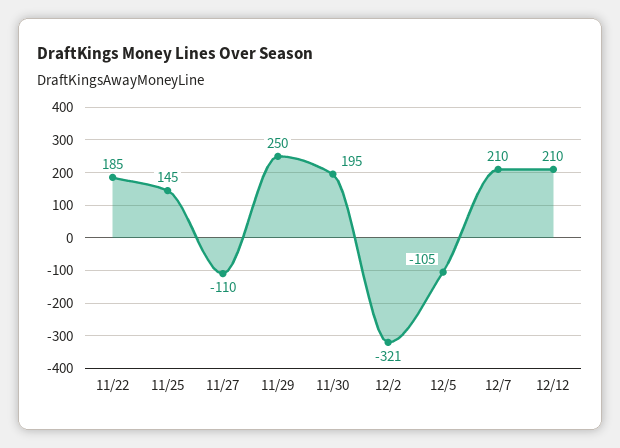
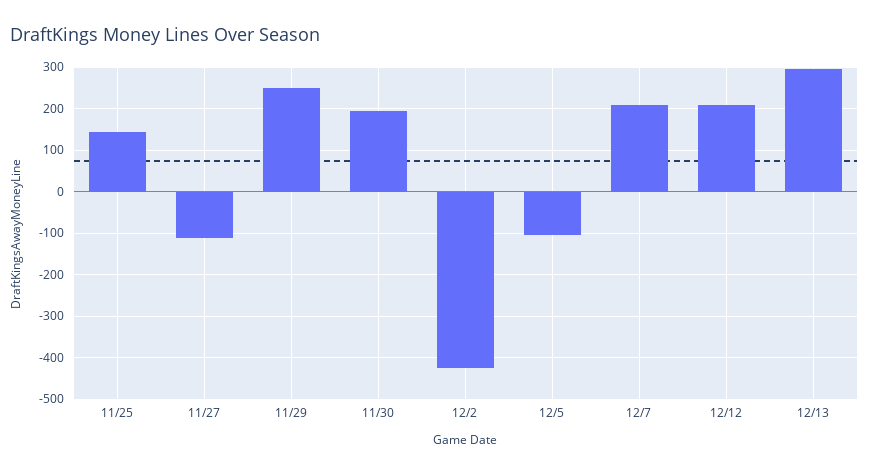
11/22: 185 -> none
12/2: -321 -> -420
12/13: none -> 300

